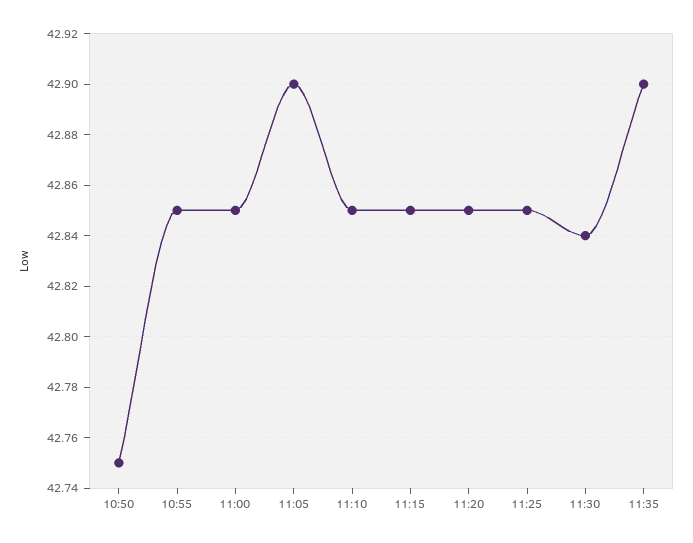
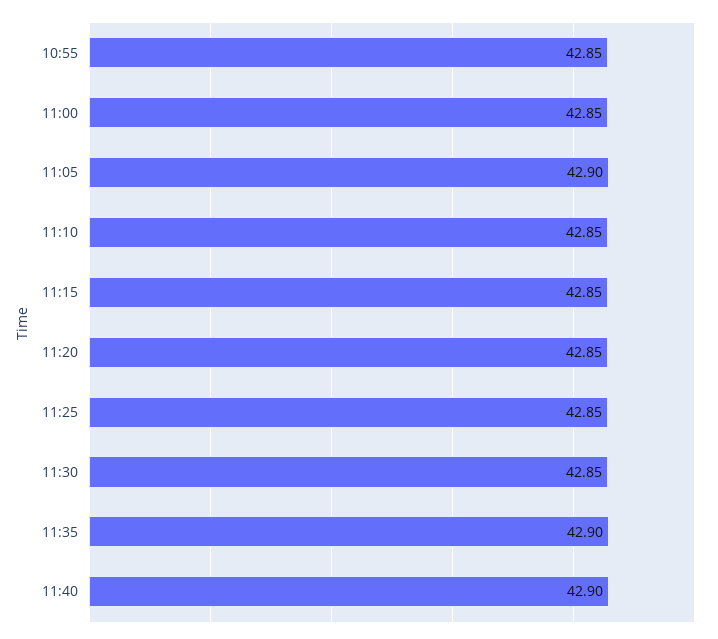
10:50: 42.75 -> none
11:30: 42.84 -> 42.85
11:40: none -> 42.9

